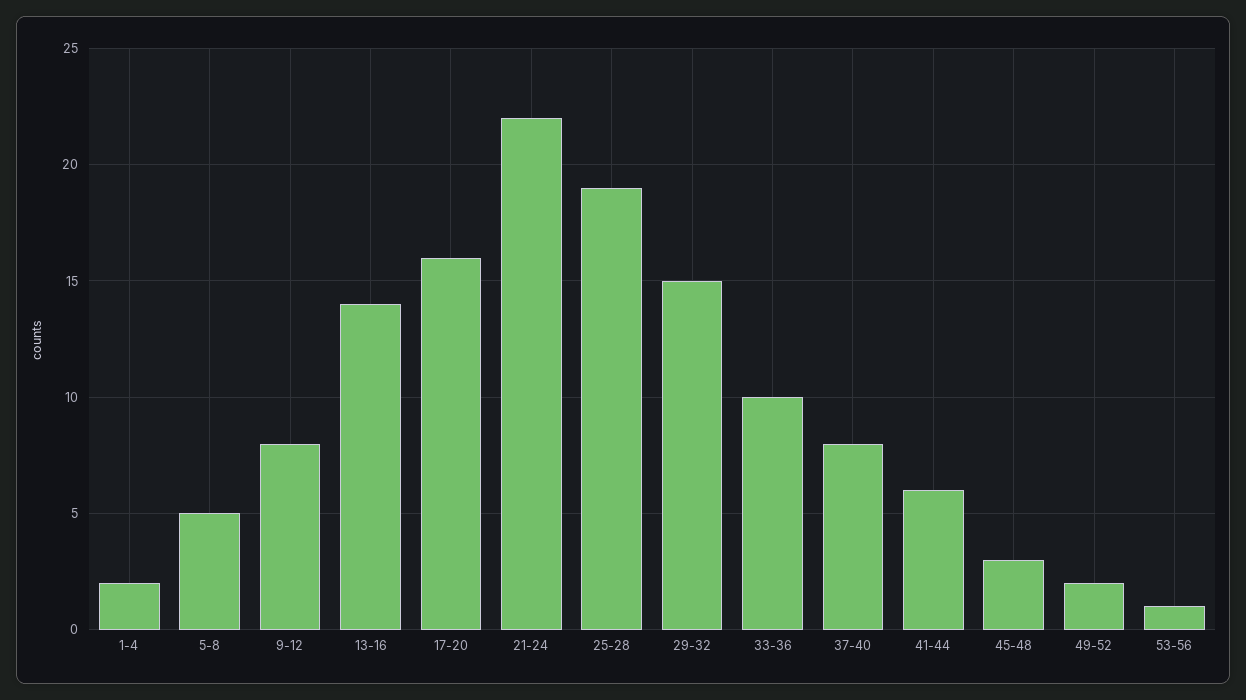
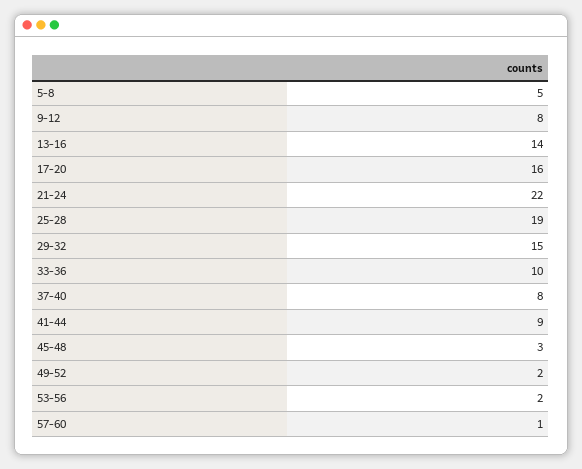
1-4: 2 -> none
41-44: 6 -> 9
53-56: 1 -> 2
57-60: none -> 1

